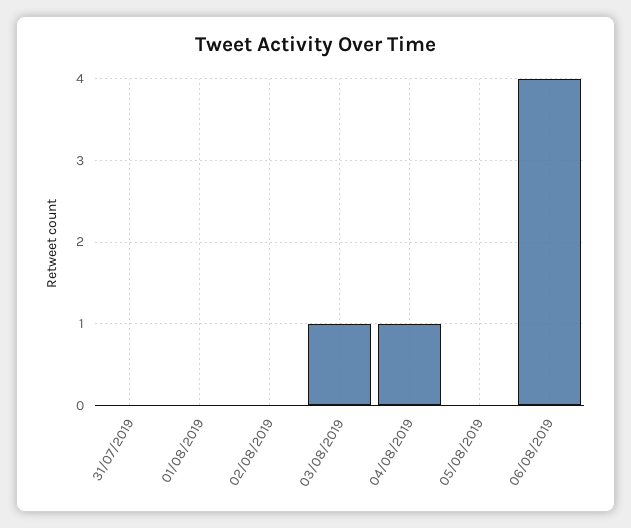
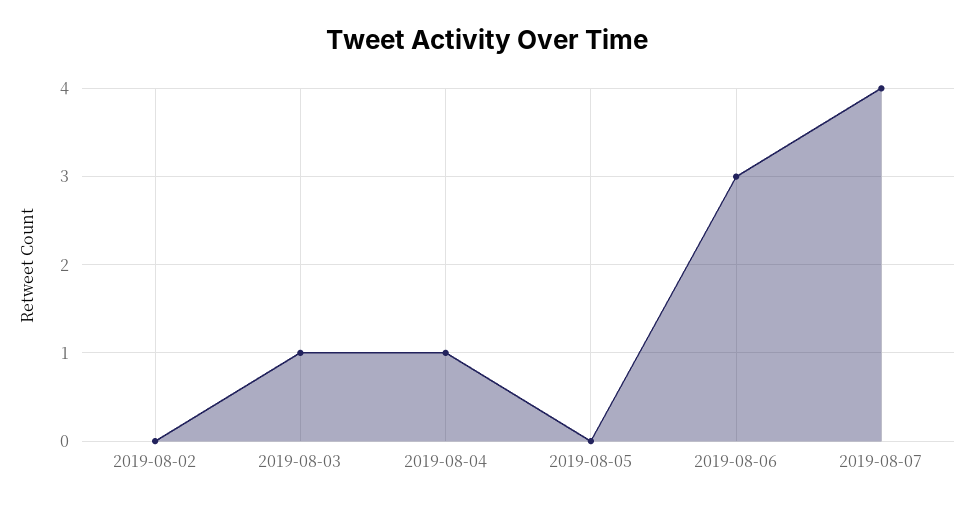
31/07/2019: 0 -> none
01/08/2019: 0 -> none
06/08/2019: 4 -> 3
2019-08-07: none -> 4

